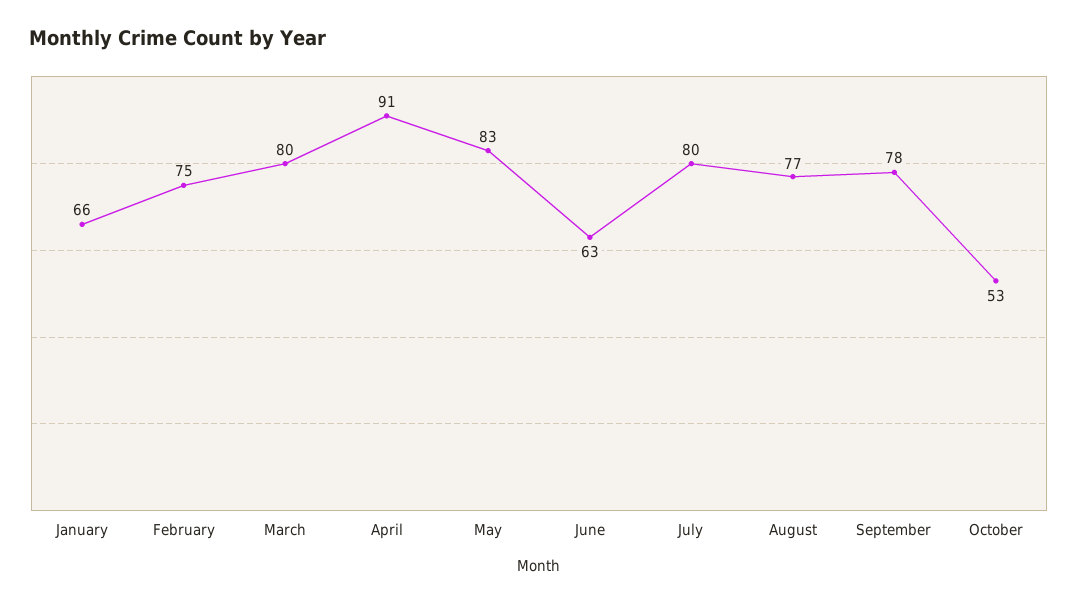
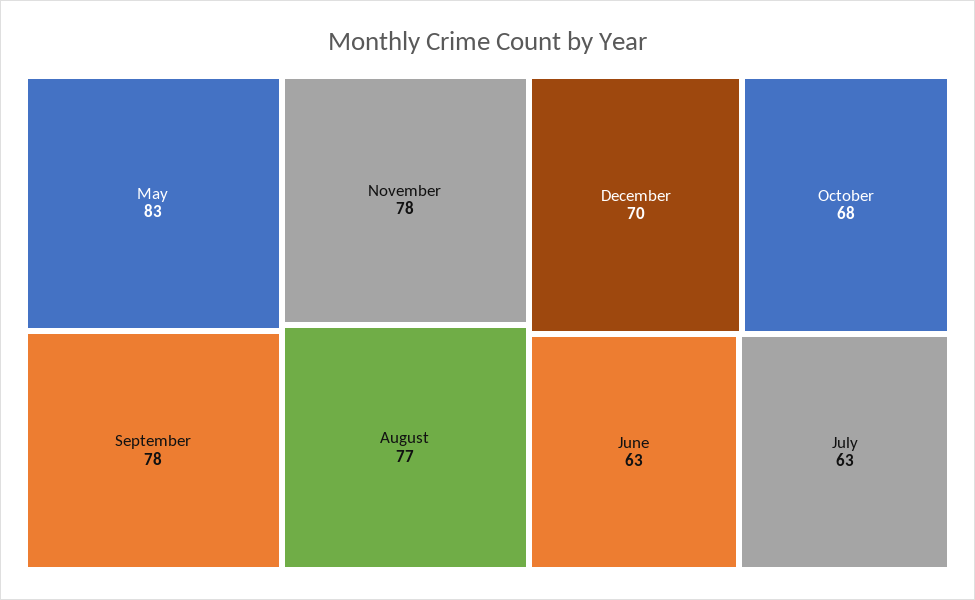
January: 66 -> none
February: 75 -> none
March: 80 -> none
April: 91 -> none
July: 80 -> 63
October: 53 -> 68
November: none -> 78
December: none -> 70

